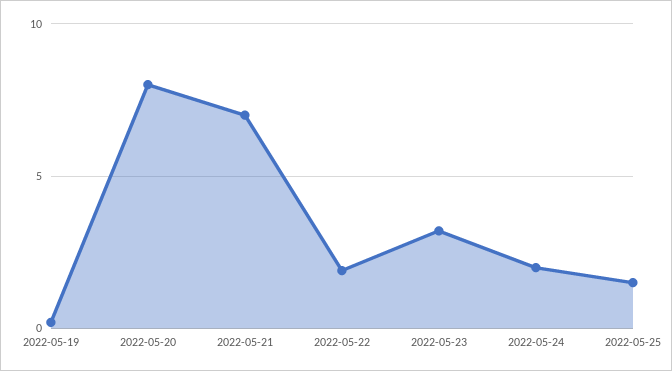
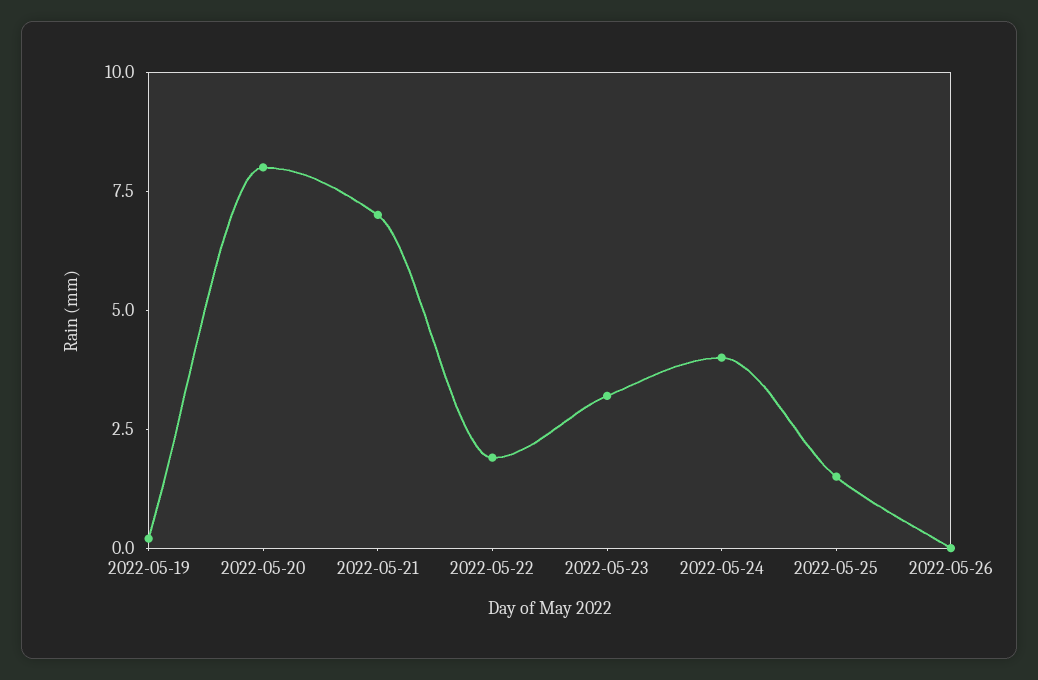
2022-05-24: 2 -> 4
2022-05-26: none -> 0

